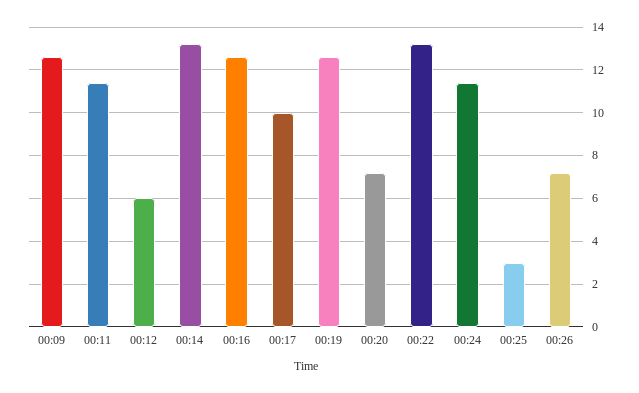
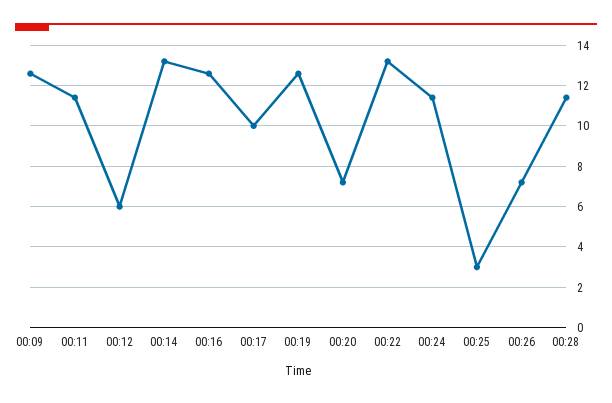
00:28: none -> 11.5

